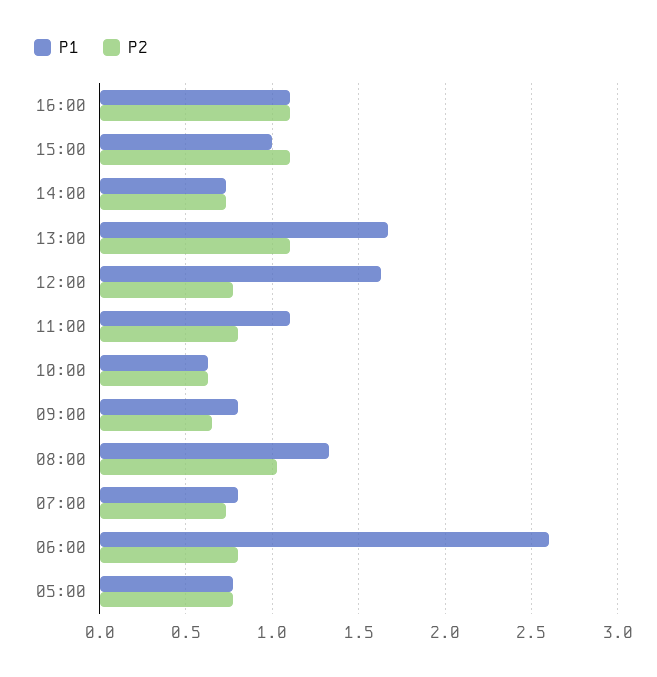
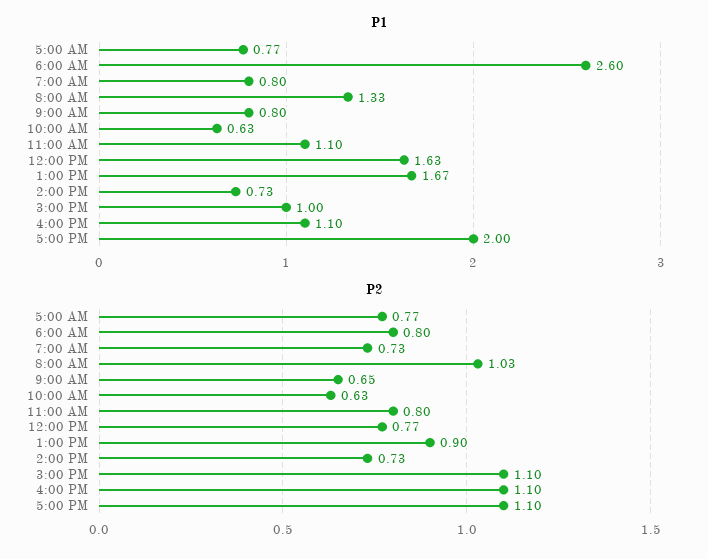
P2, 13:00: 1.1 -> 0.9
P1, 5:00 PM: none -> 2
P2, 5:00 PM: none -> 1.1

